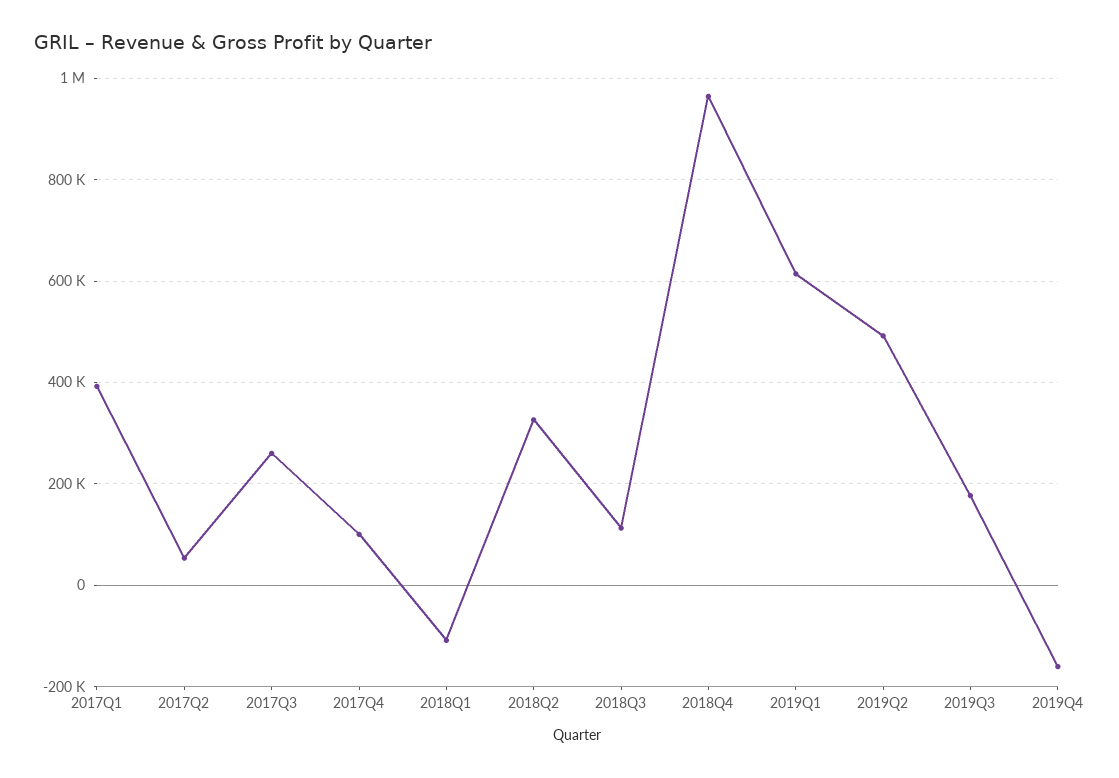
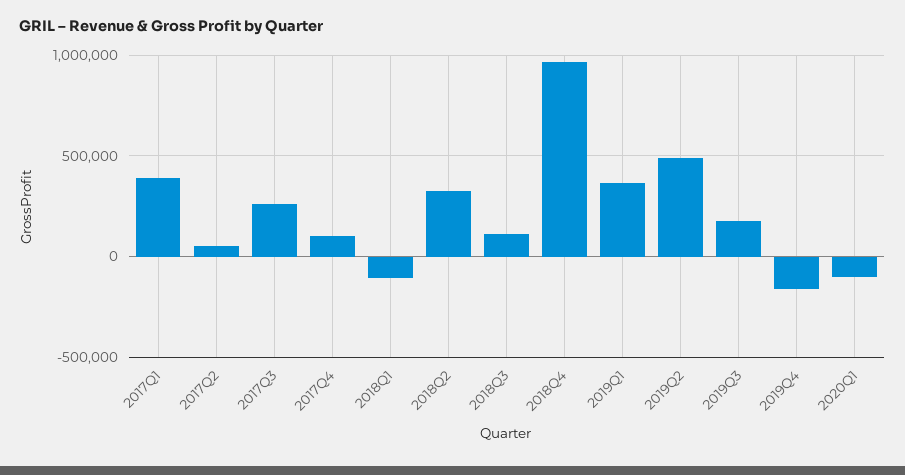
2019Q1: 620000 -> 350000
2020Q1: none -> -100000

